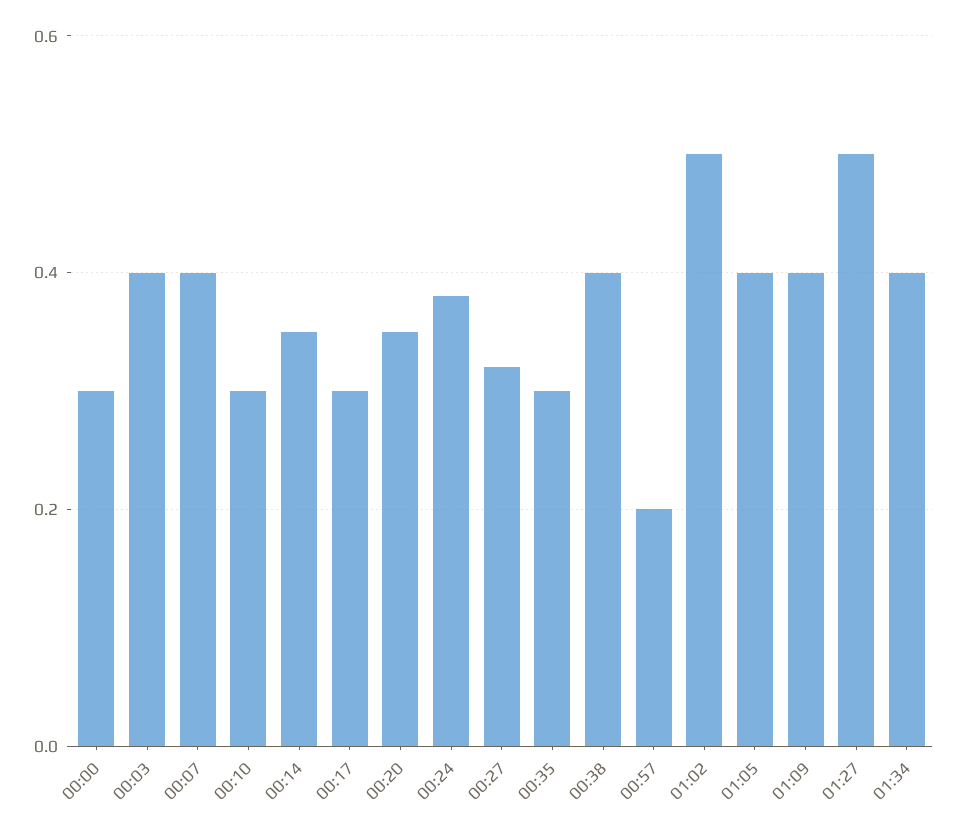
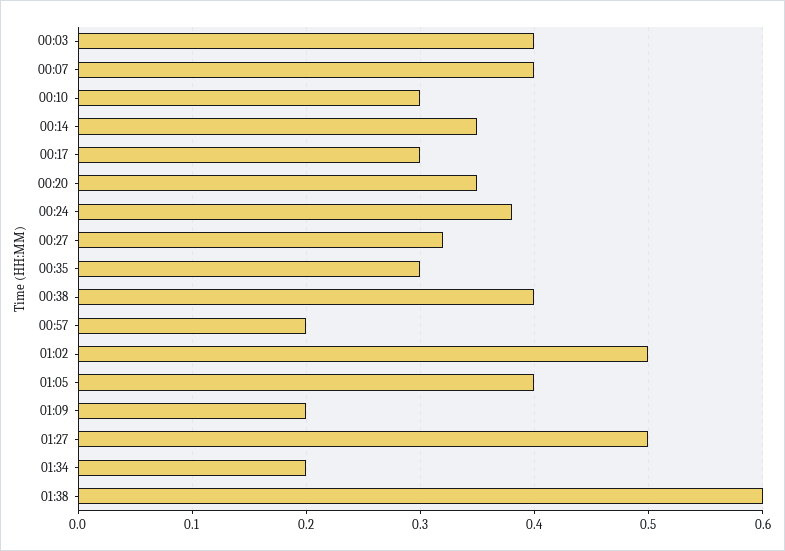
00:00: 0.3 -> none
01:09: 0.4 -> 0.2
01:34: 0.4 -> 0.2
01:38: none -> 0.6

